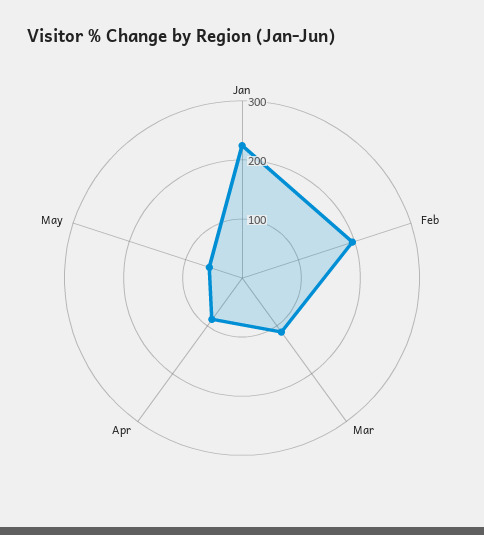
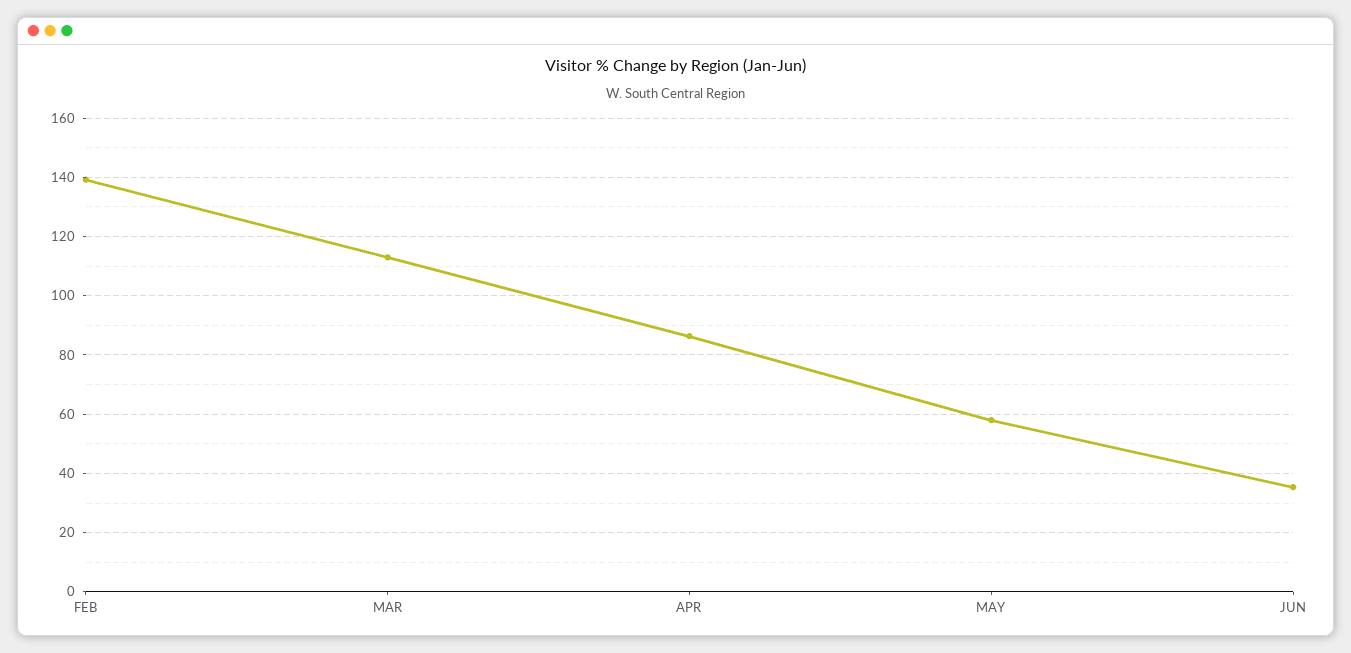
Jan: 220 -> none
Feb: 200 -> 140
JUN: none -> 35

